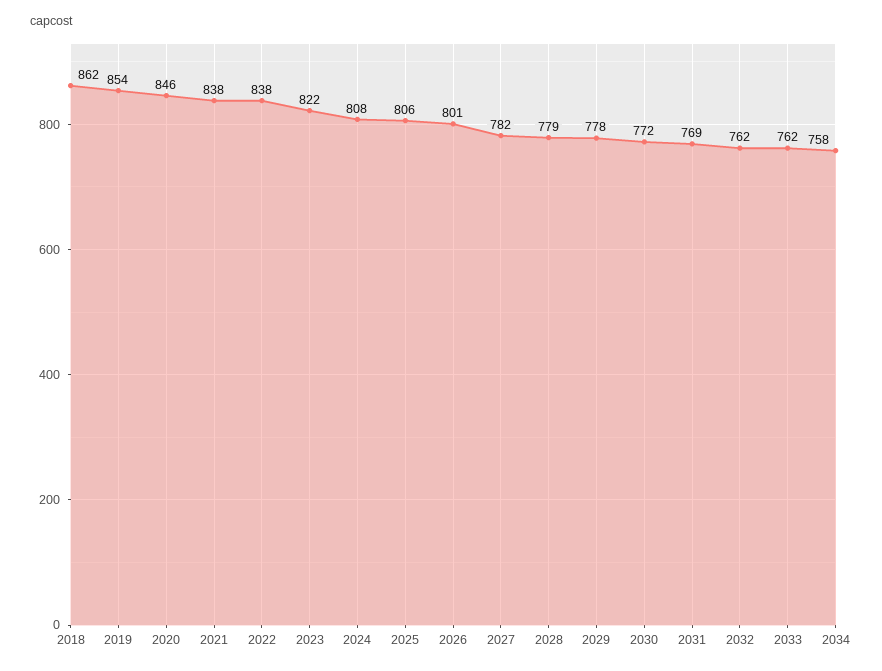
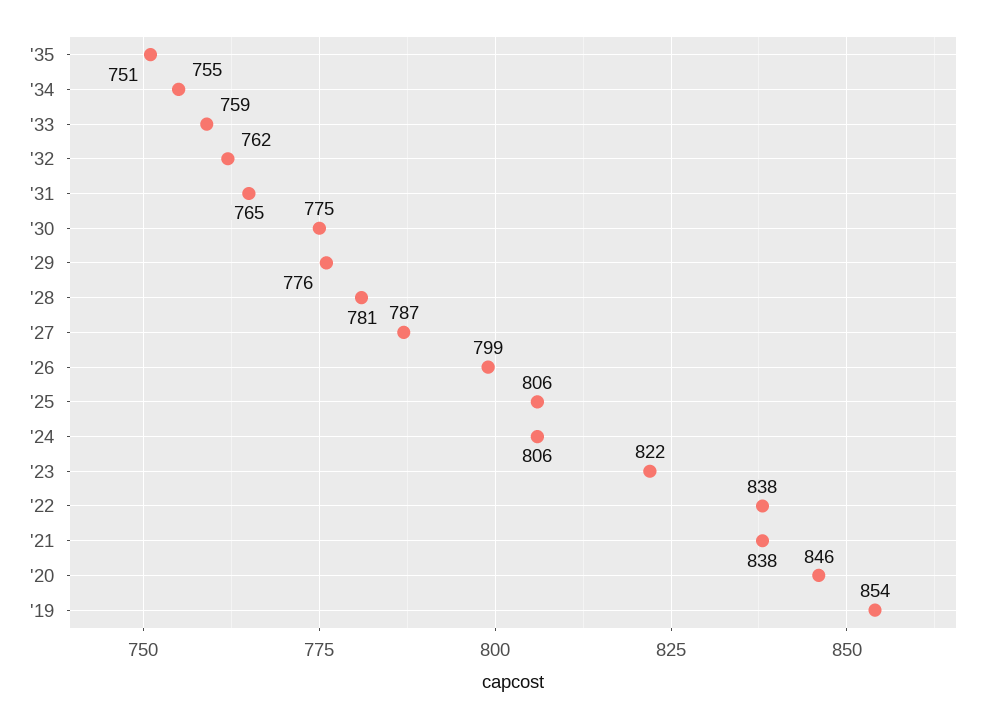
2018: 862 -> none
2024: 808 -> 806
2026: 801 -> 799
2027: 782 -> 787
2028: 779 -> 781
2029: 778 -> 776
2030: 772 -> 775
2031: 769 -> 765
2033: 762 -> 759
2034: 758 -> 755
'35: none -> 751

